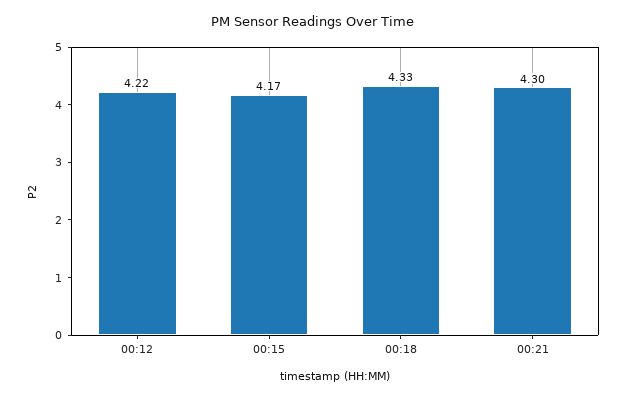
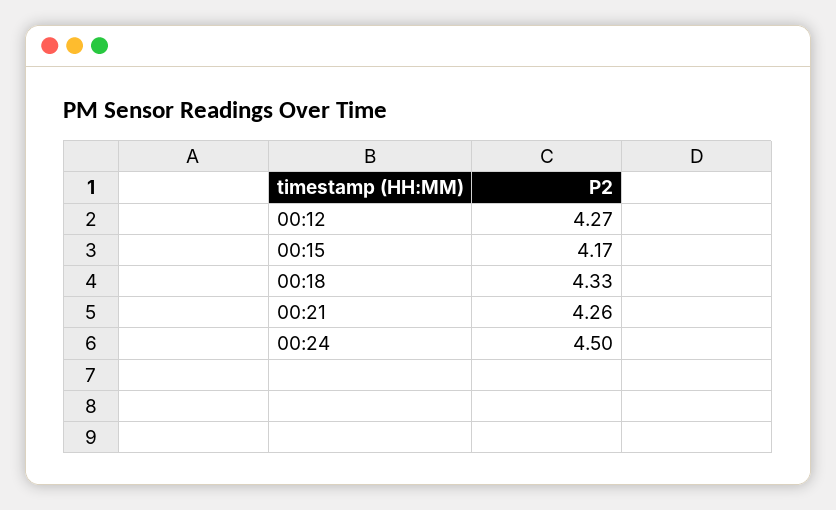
00:12: 4.22 -> 4.27
00:21: 4.3 -> 4.26
00:24: none -> 4.5

